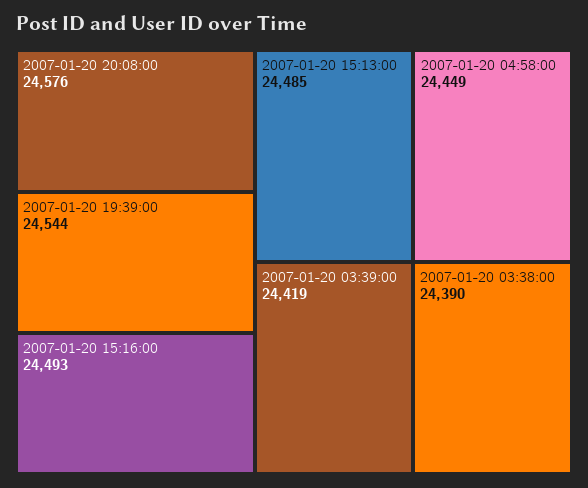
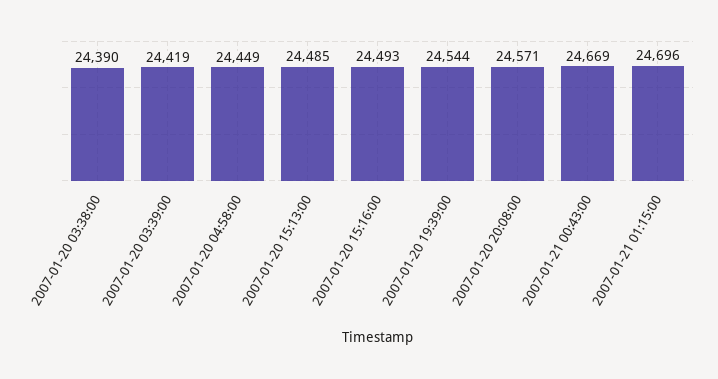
2007-01-20 20:08:00: 24576 -> 24571
2007-01-21 00:43:00: none -> 24669
2007-01-21 01:15:00: none -> 24696

